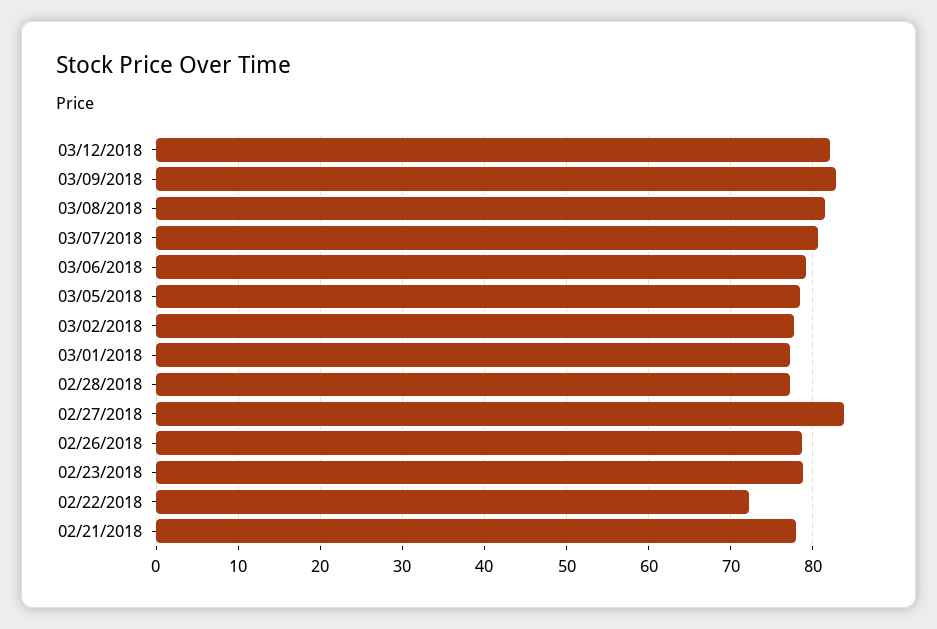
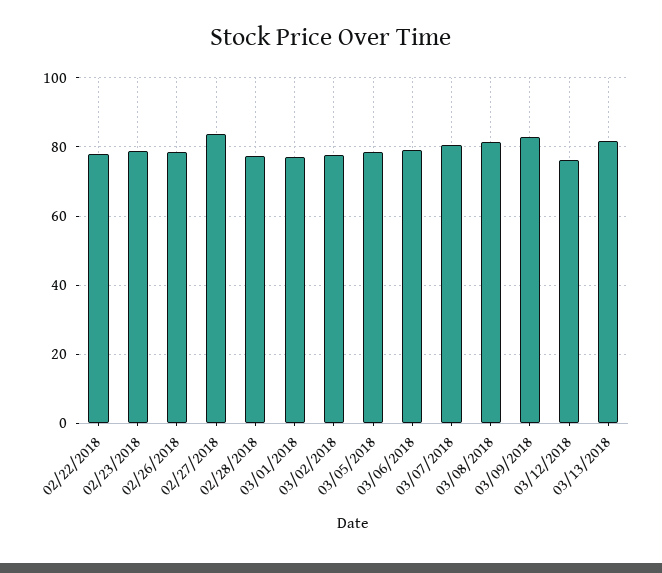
03/12/2018: 82 -> 76
02/22/2018: 72 -> 78
02/21/2018: 78 -> none
03/13/2018: none -> 82

